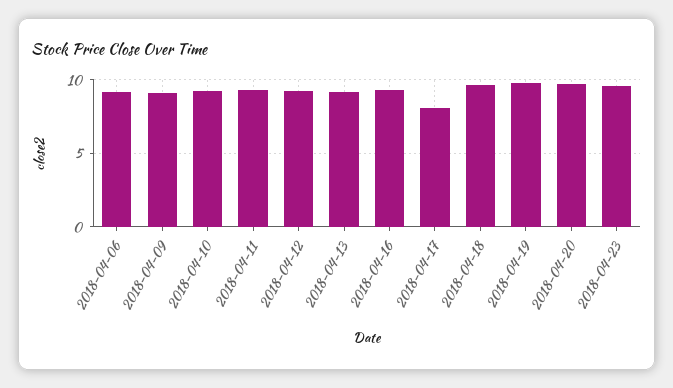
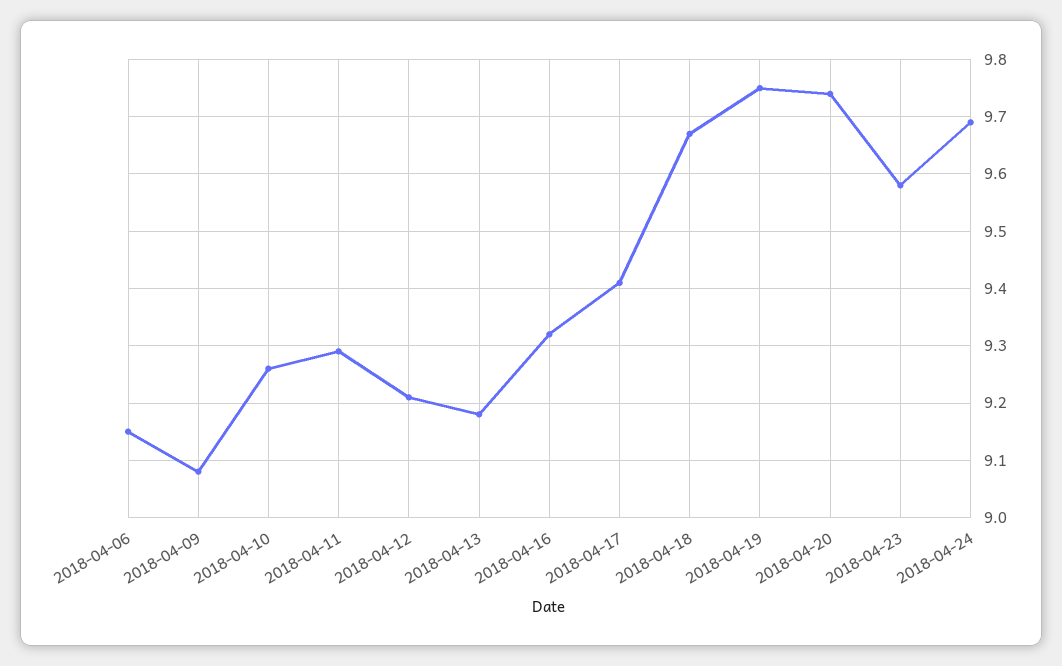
2018-04-17: 8 -> 9.4
2018-04-24: none -> 9.7

